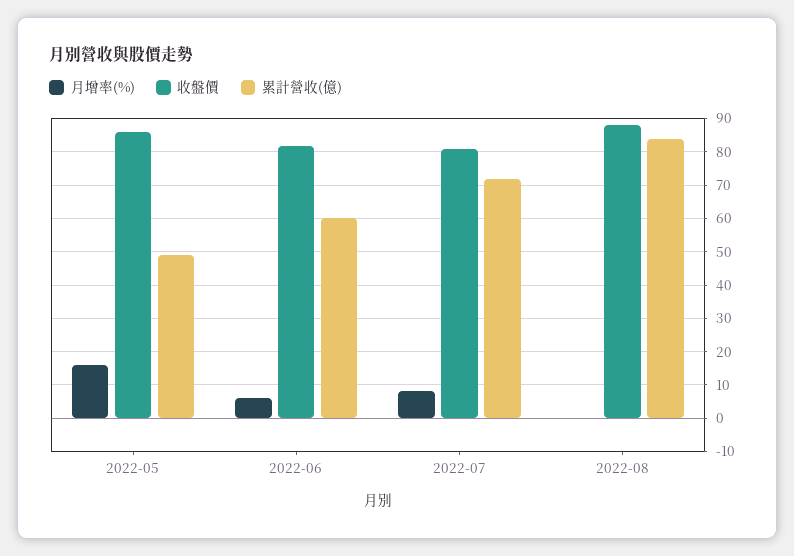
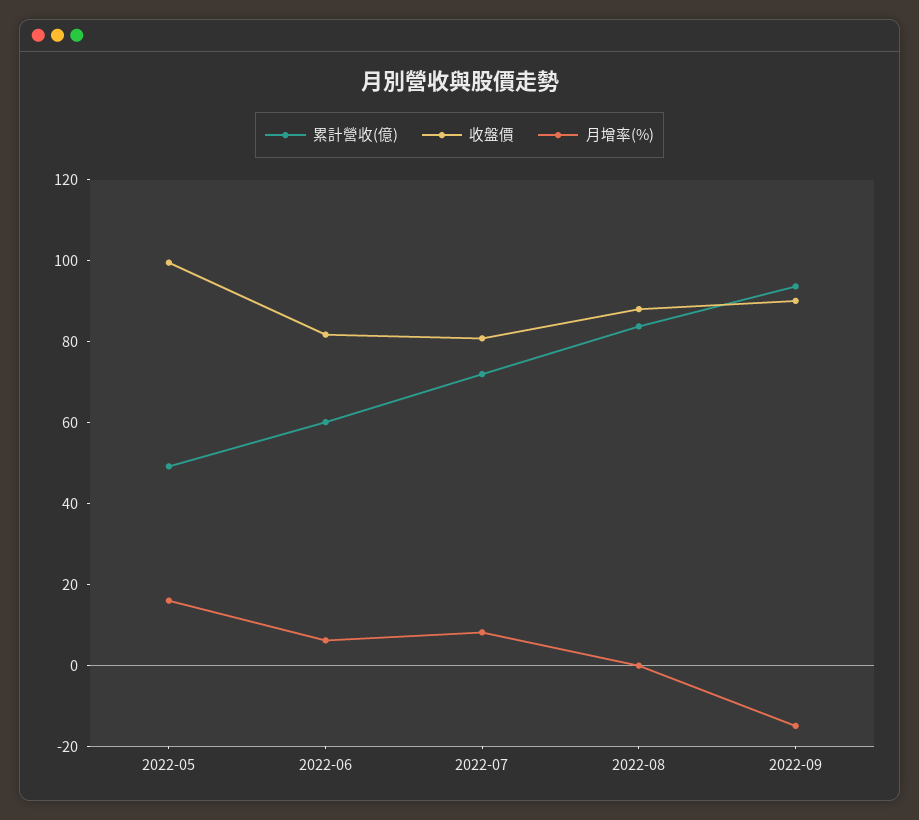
收盤價, 2022-05: 86 -> 100
累計營收(億), 2022-09: none -> 95
收盤價, 2022-09: none -> 90
月增率(%), 2022-09: none -> -15

